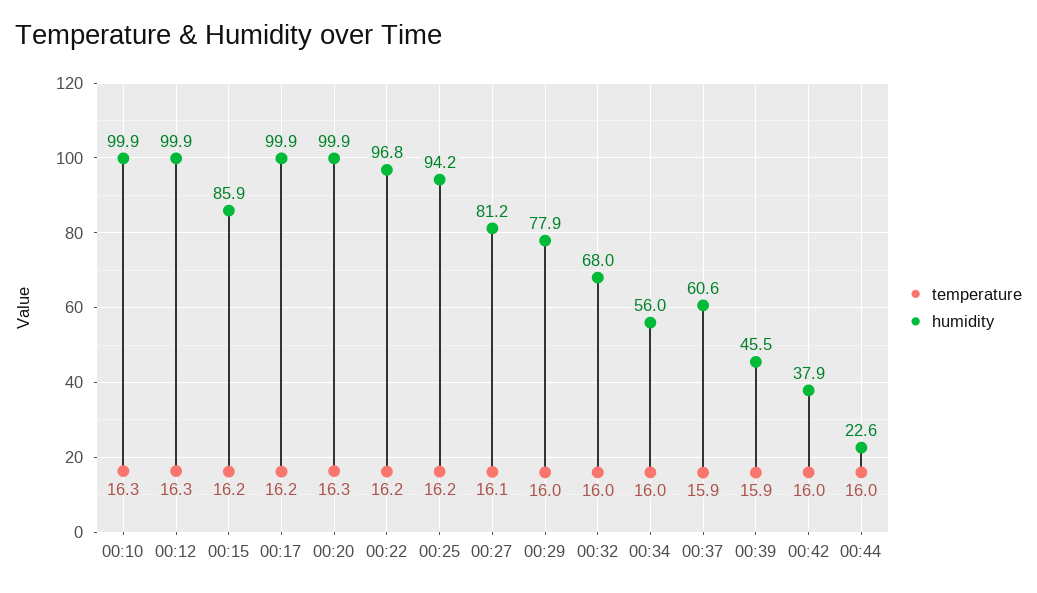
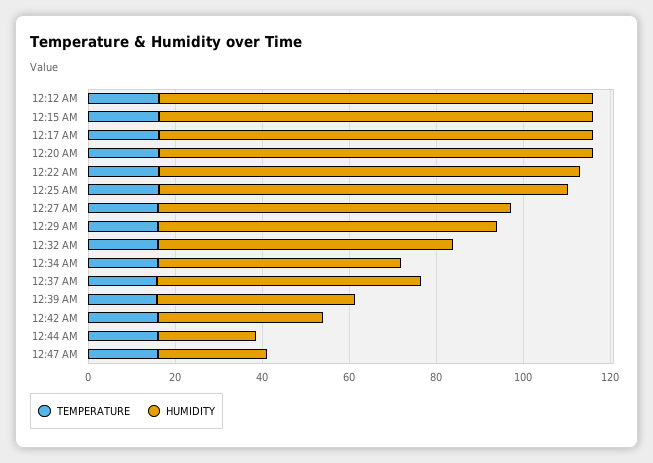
temperature, 00:10: 16.3 -> none
humidity, 00:10: 99.9 -> none
humidity, 00:15: 85.9 -> 100
temperature, 12:47 AM: none -> 15
humidity, 12:47 AM: none -> 25

